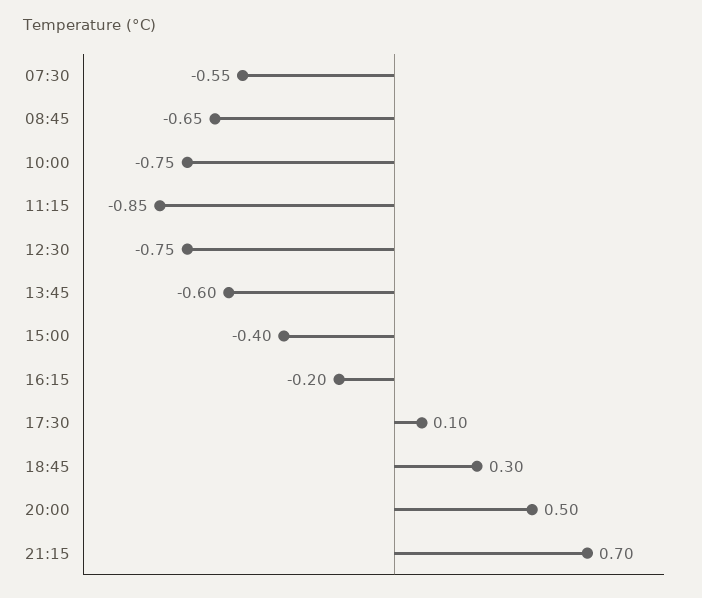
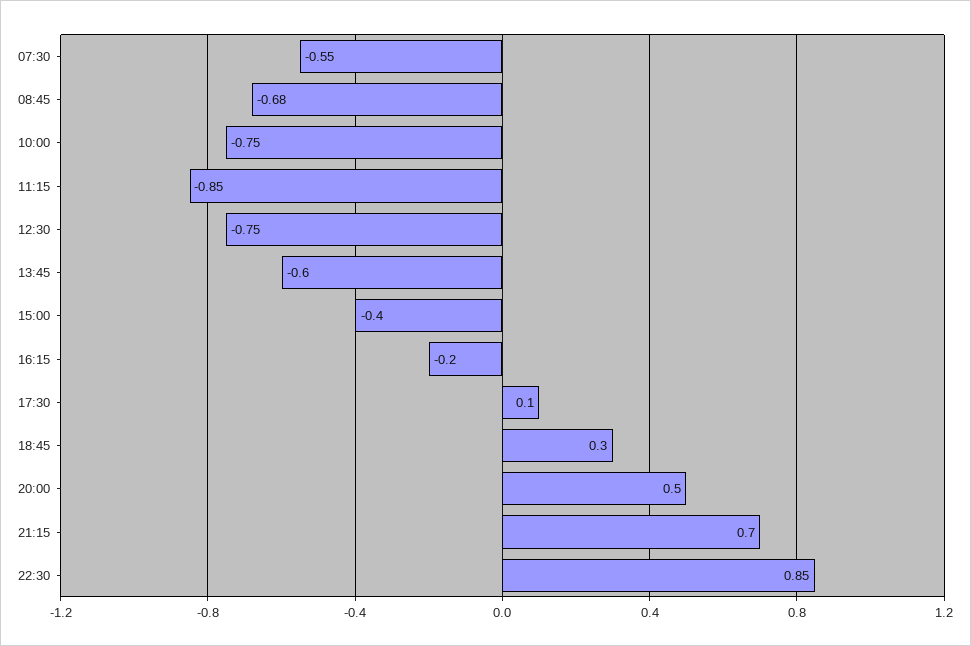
08:45: -0.65 -> -0.68
22:30: none -> 0.85

